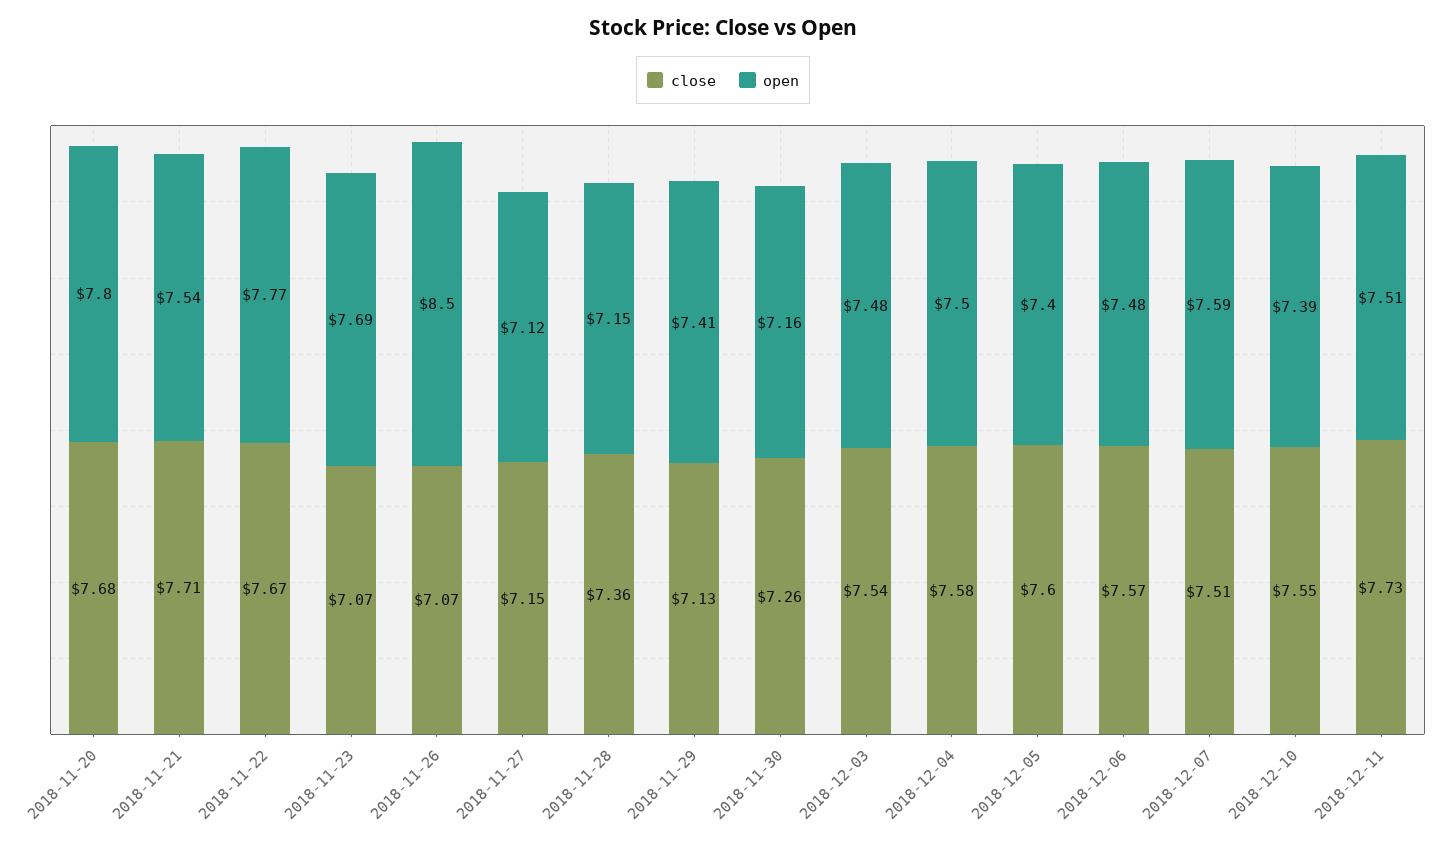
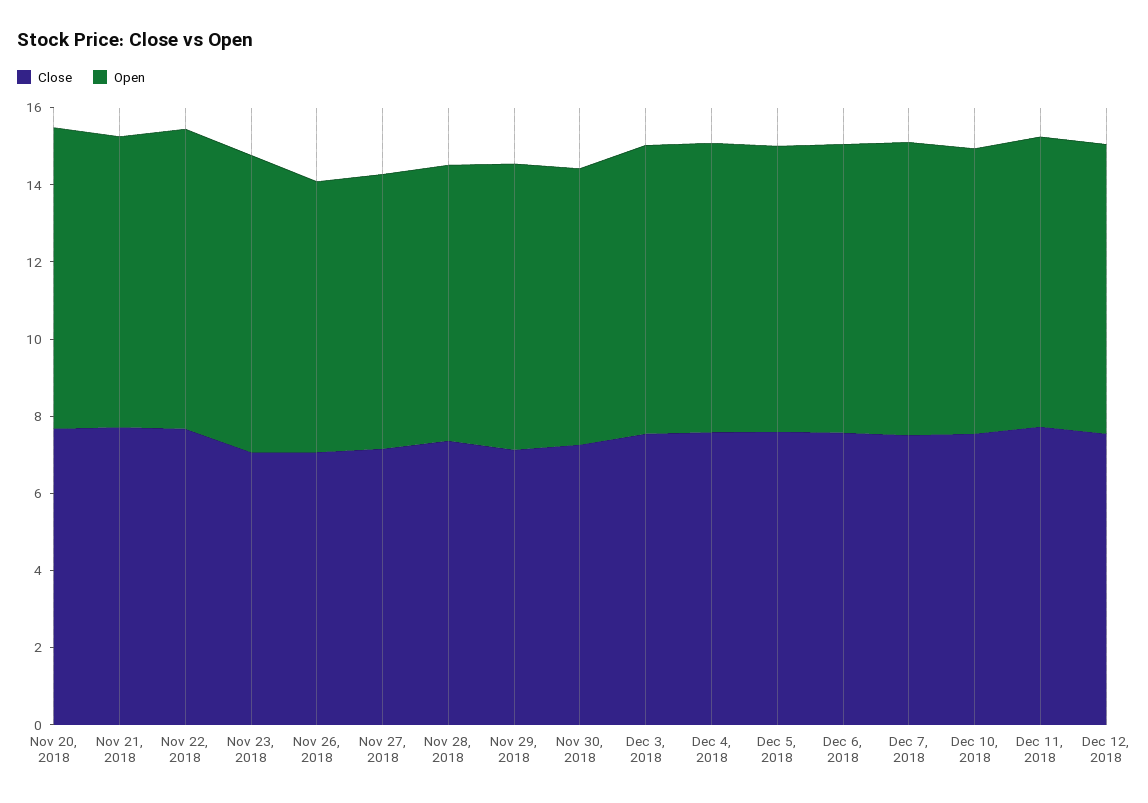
open, 2018-11-26: 8.5 -> 7
close, Dec 12, 2018: none -> 7.5
open, Dec 12, 2018: none -> 7.5

